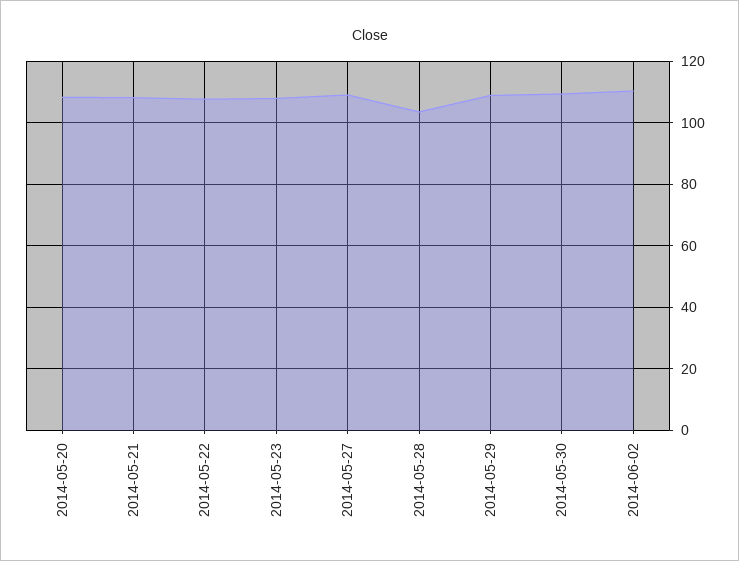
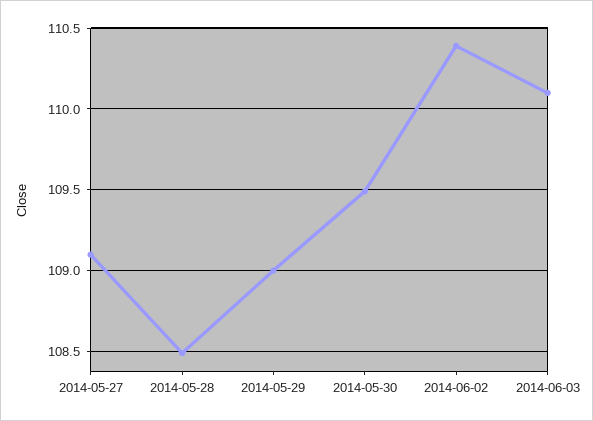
2014-05-20: 108 -> none
2014-05-21: 108 -> none
2014-05-22: 108 -> none
2014-05-23: 108 -> none
2014-05-28: 104 -> 108.5
2014-06-03: none -> 110.1

